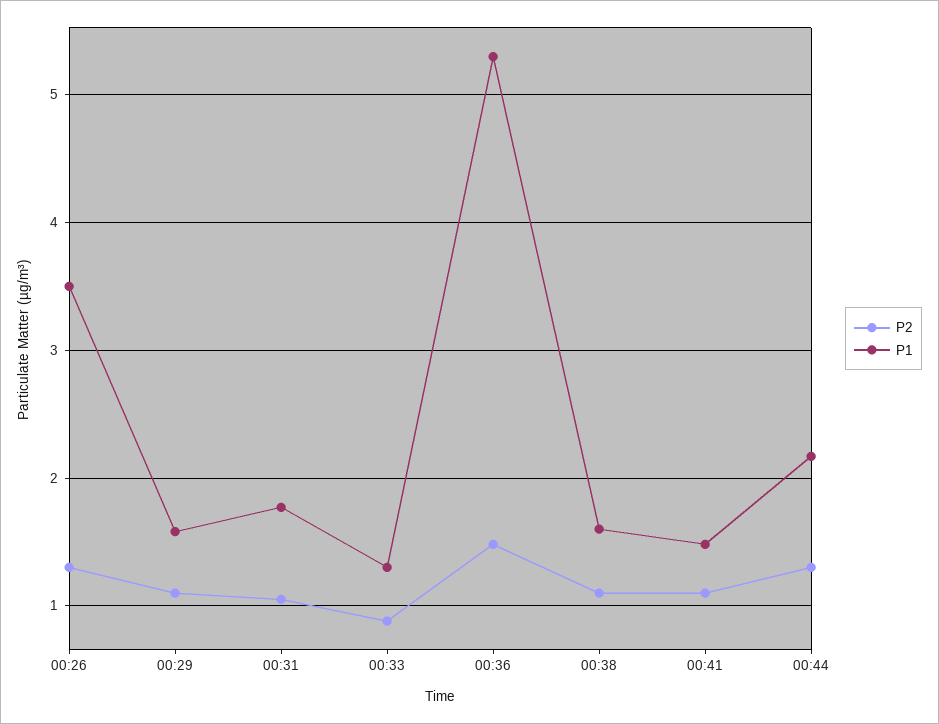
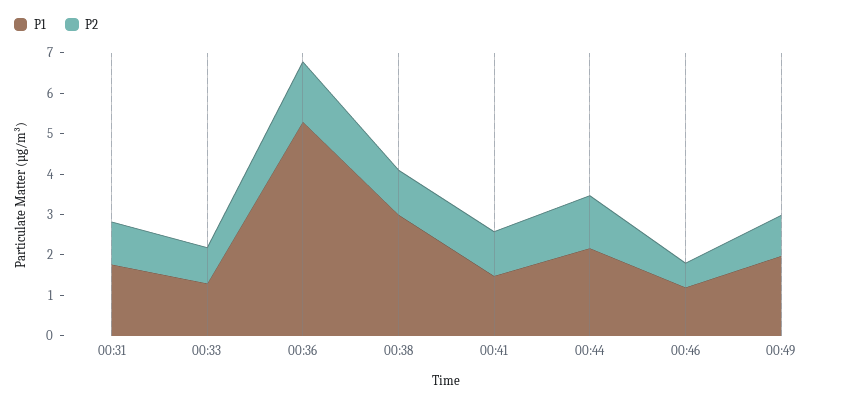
P2, 00:26: 1.3 -> none
P1, 00:26: 3.5 -> none
P2, 00:29: 1.1 -> none
P1, 00:29: 1.6 -> none
P1, 00:38: 1.6 -> 3
P1, 00:46: none -> 1.2
P2, 00:46: none -> 0.6
P1, 00:49: none -> 2
P2, 00:49: none -> 1

